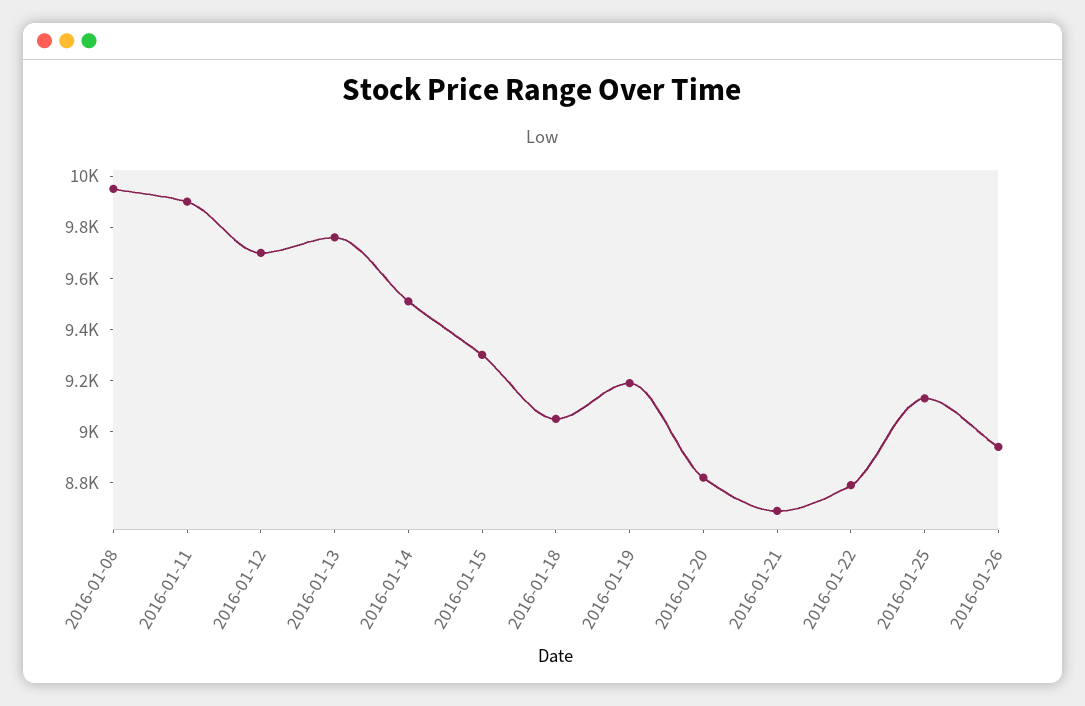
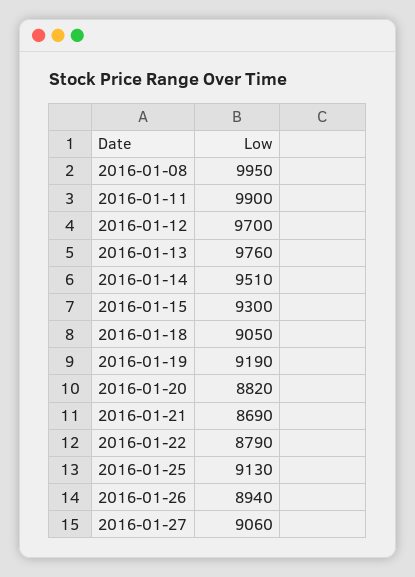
2016-01-27: none -> 9060

